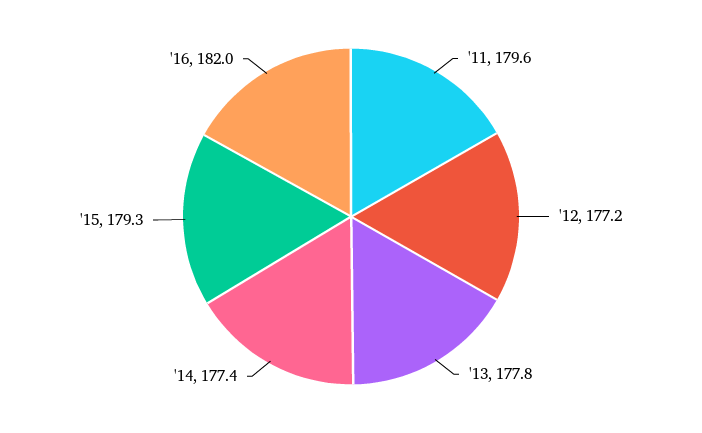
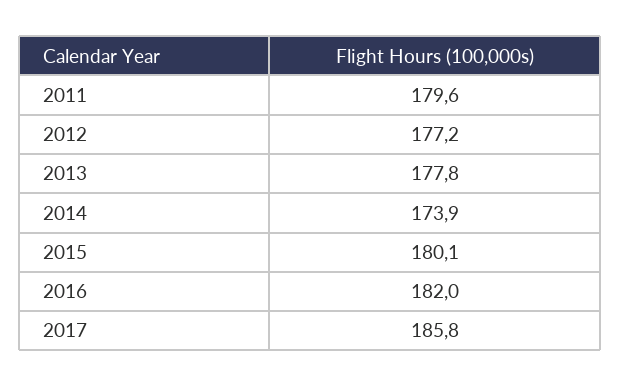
'14: 177.4 -> 173.9
'15: 179.3 -> 180.1
2017: none -> 185.8

